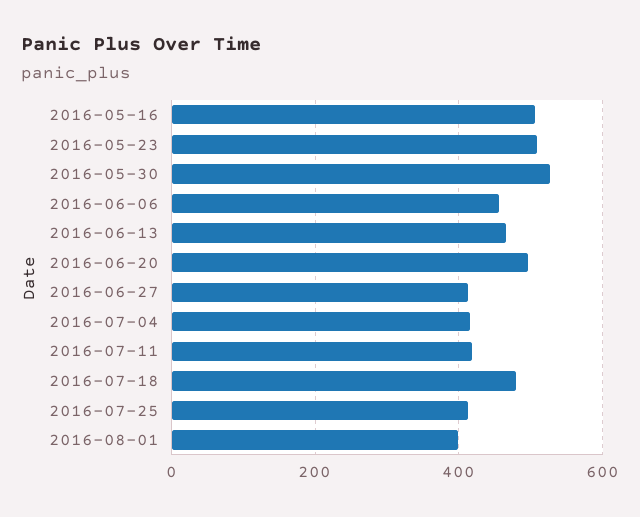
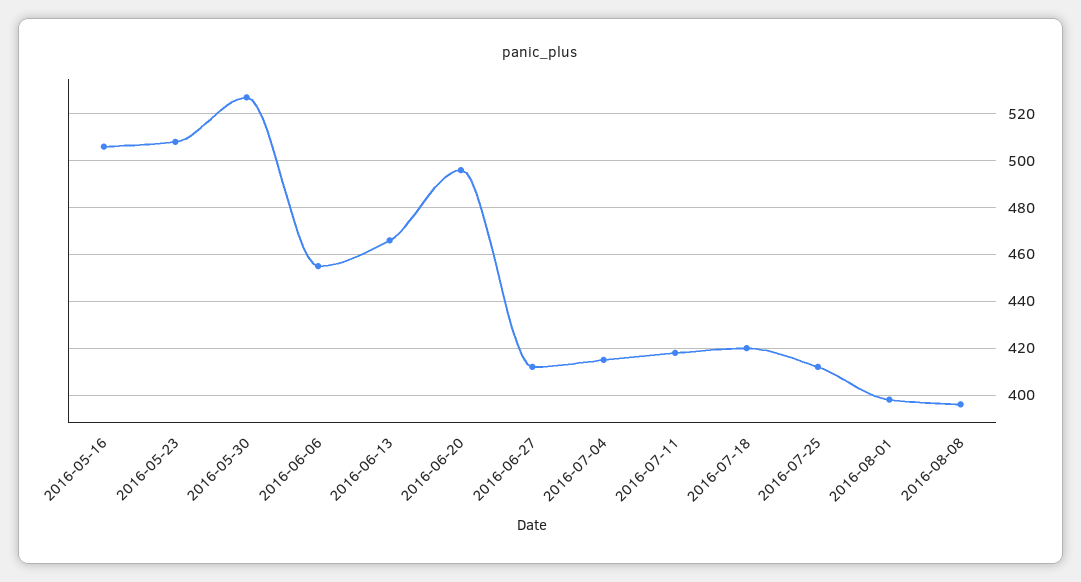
2016-07-18: 480 -> 420
2016-08-08: none -> 395

